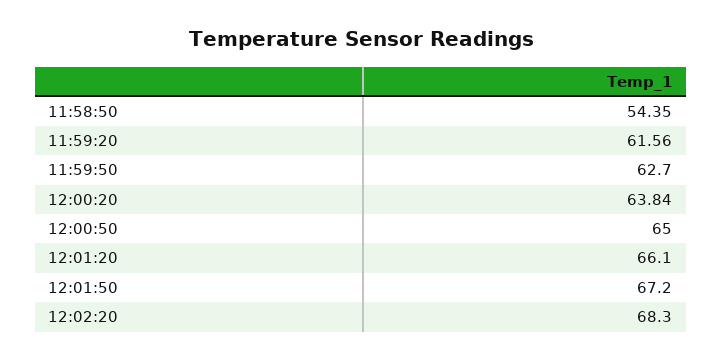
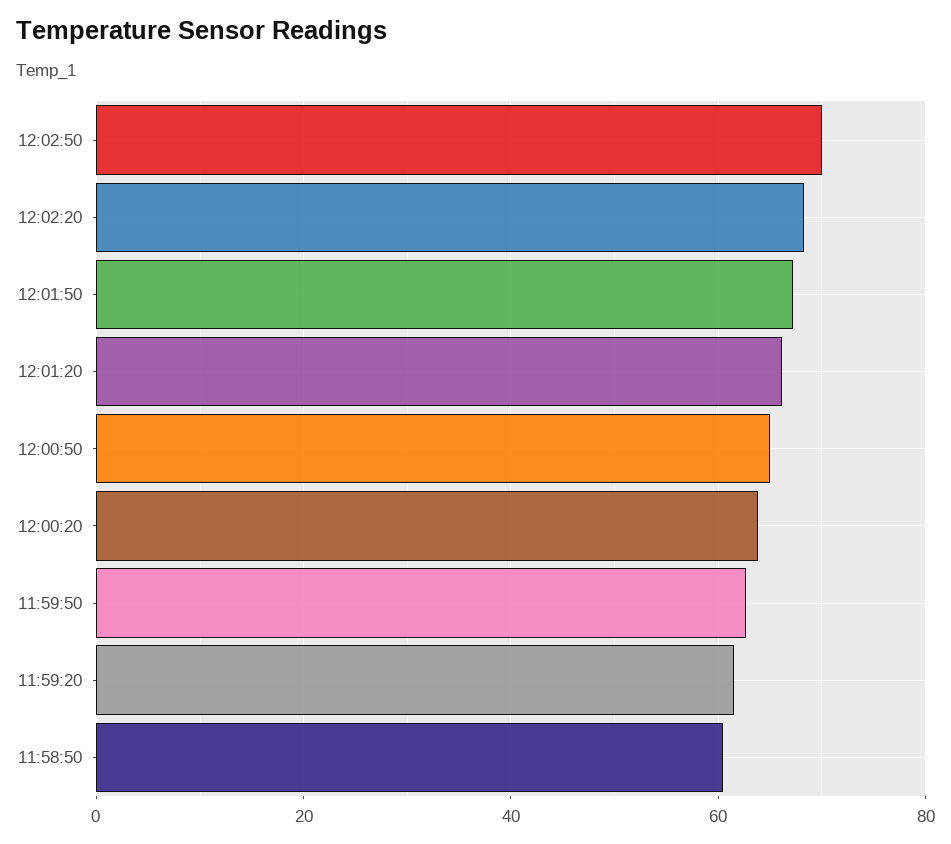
11:58:50: 54.35 -> 60
12:02:50: none -> 70

